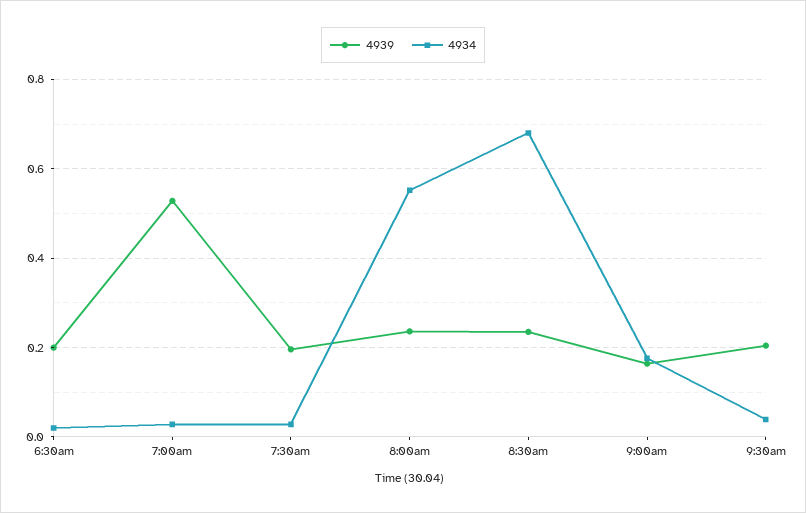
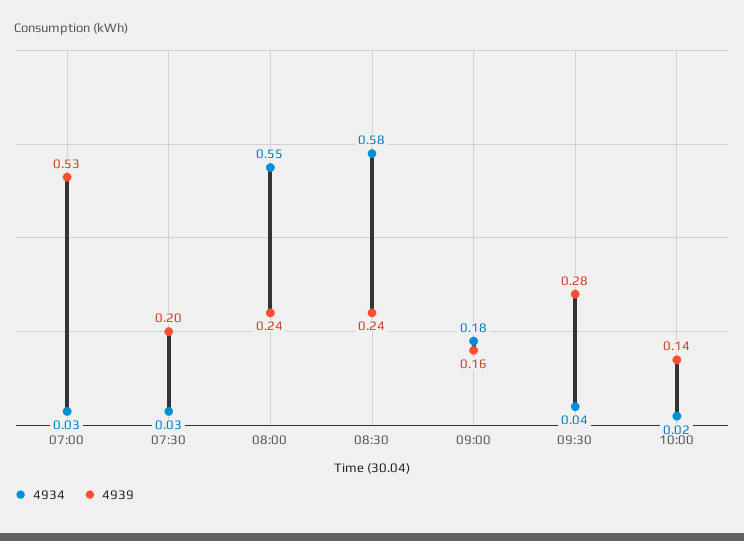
4939, 6:30am: 0.2 -> none
4934, 6:30am: 0.02 -> none
4934, 8:30am: 0.68 -> 0.58
4939, 9:30am: 0.2 -> 0.28
4934, 10:00: none -> 0.02
4939, 10:00: none -> 0.14

